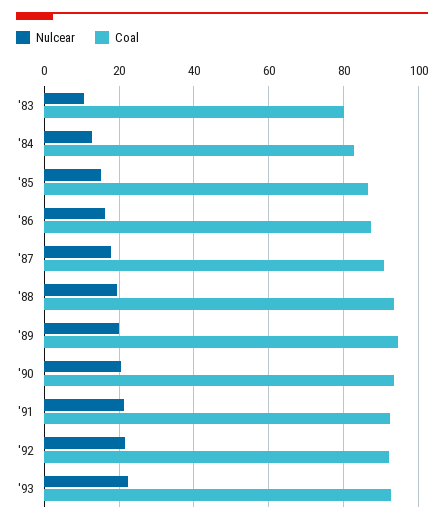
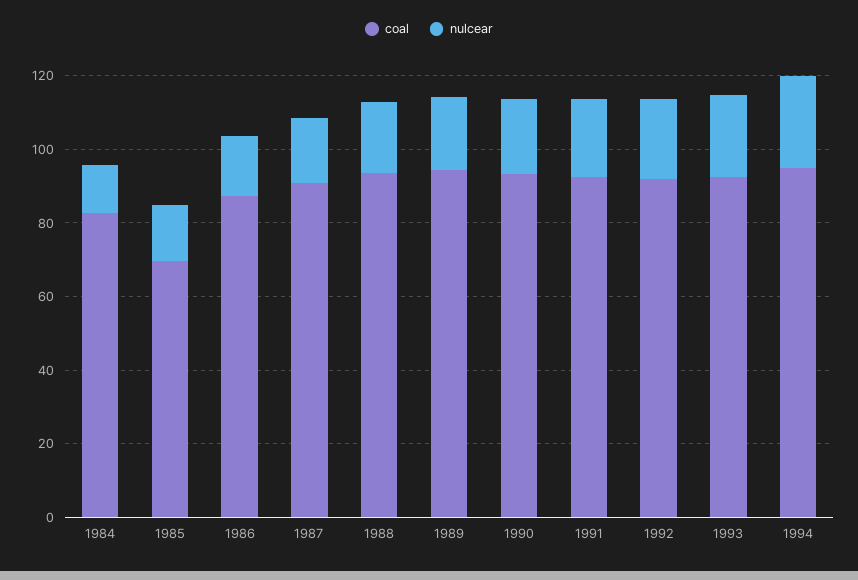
Nulcear, '83: 10 -> none
Coal, '83: 80 -> none
Coal, '85: 86 -> 70
Coal, 1994: none -> 95
Nulcear, 1994: none -> 25

